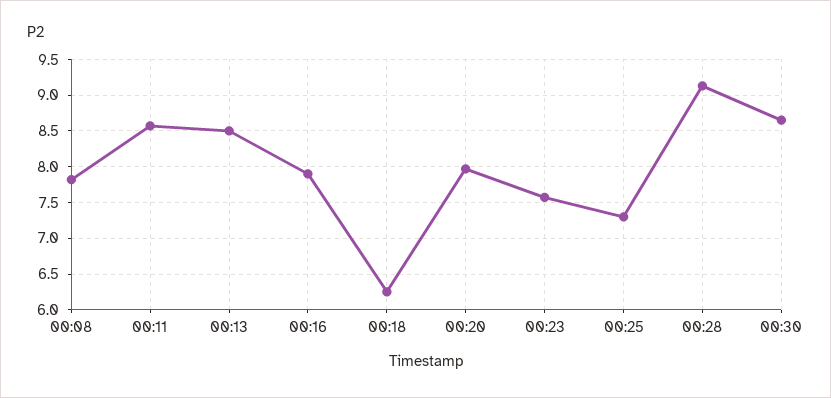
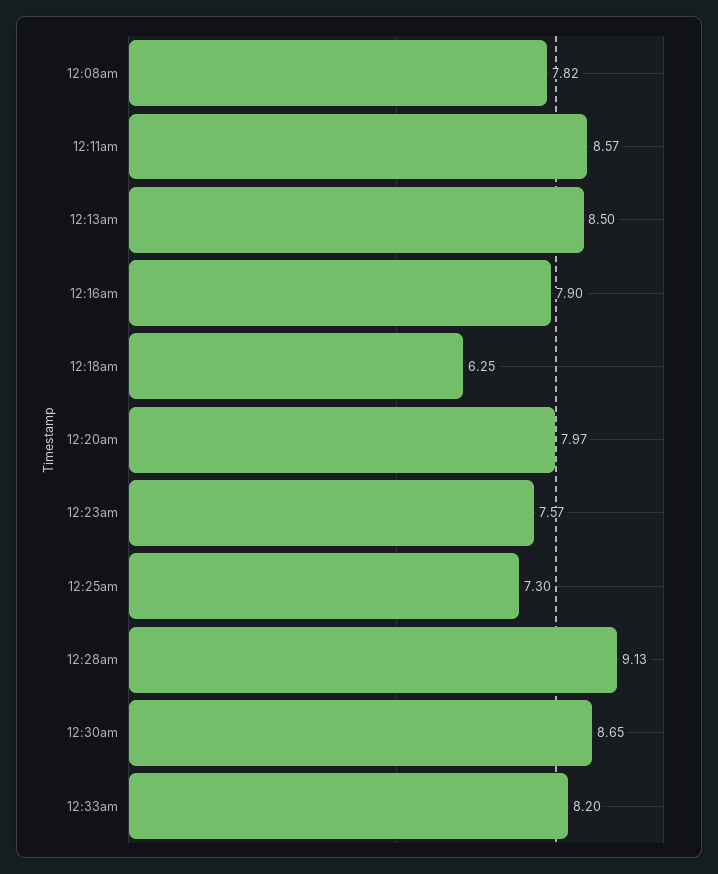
12:33am: none -> 8.2

